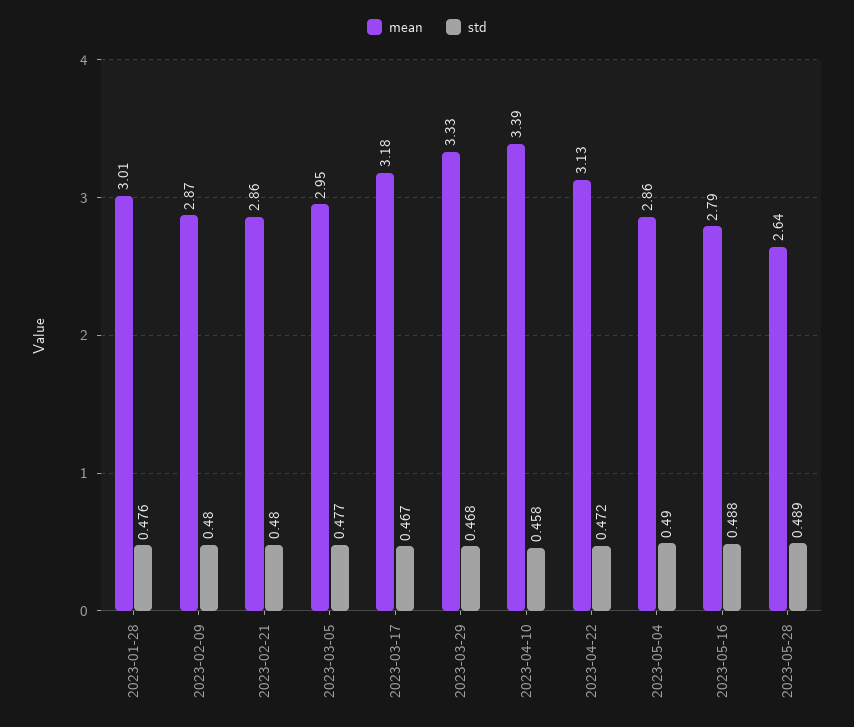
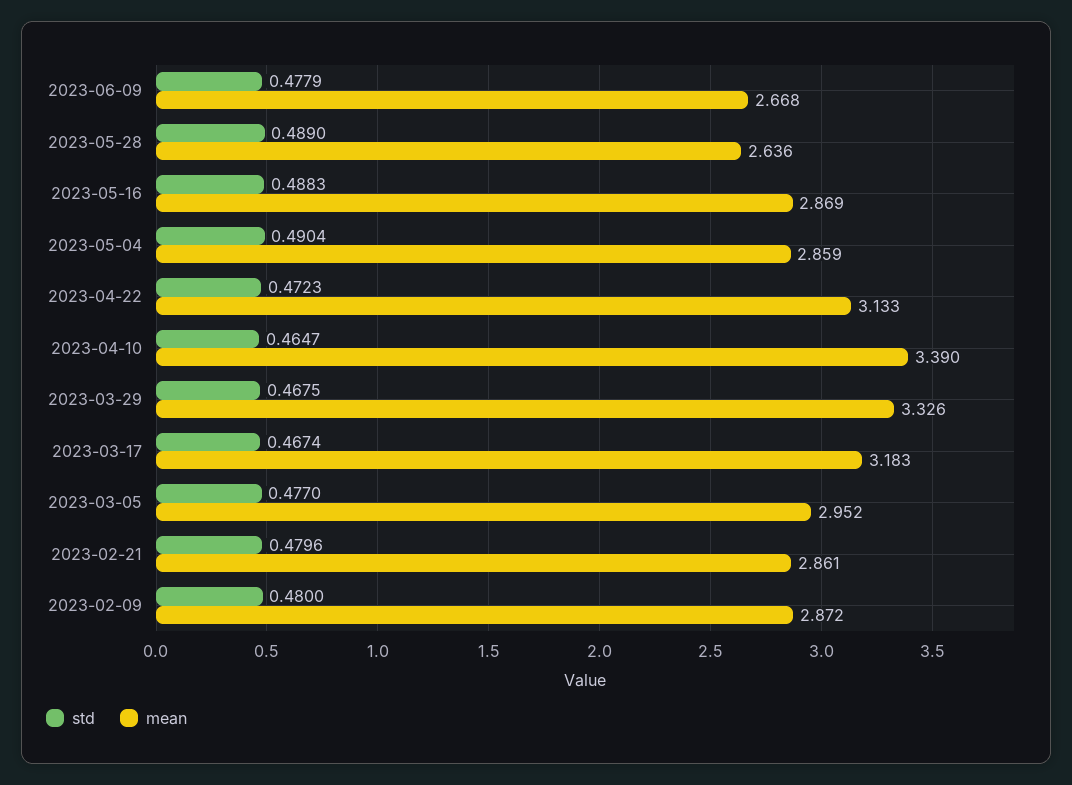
mean, 2023-01-28: 3.01 -> none
std, 2023-01-28: 0.476 -> none
std, 2023-04-10: 0.458 -> 0.4647
mean, 2023-05-16: 2.79 -> 2.869
std, 2023-06-09: none -> 0.4779
mean, 2023-06-09: none -> 2.668

